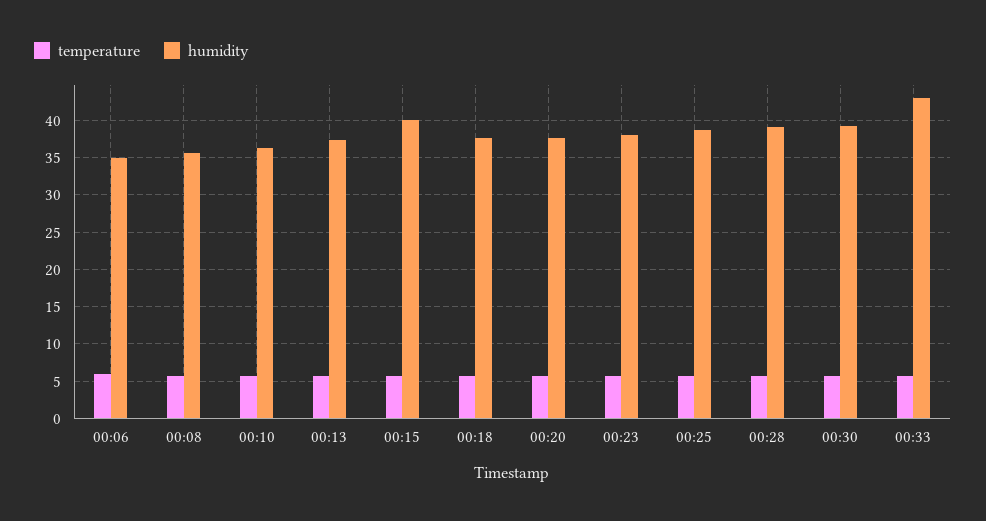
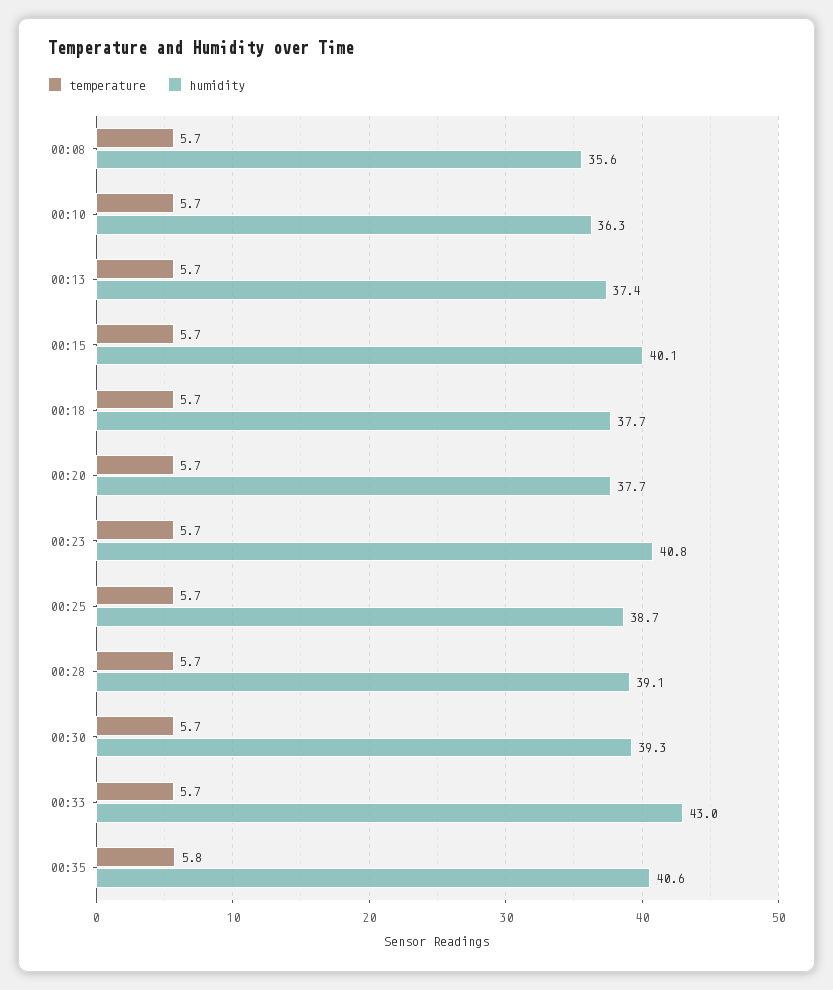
temperature, 00:06: 6 -> none
humidity, 00:06: 35 -> none
humidity, 00:23: 38 -> 40.8
temperature, 00:35: none -> 5.8
humidity, 00:35: none -> 40.6

